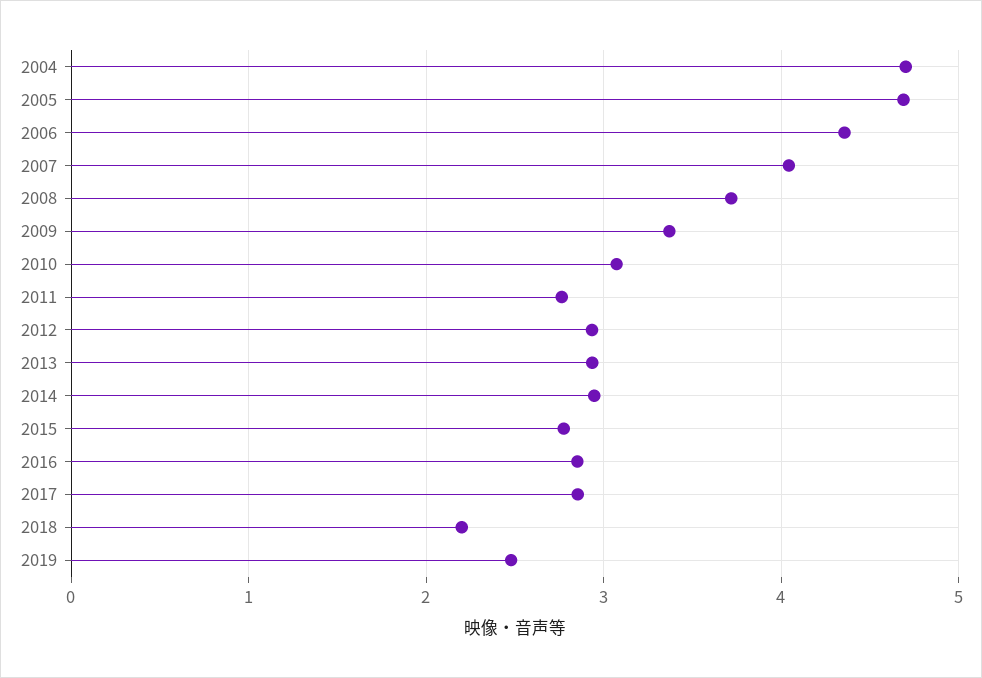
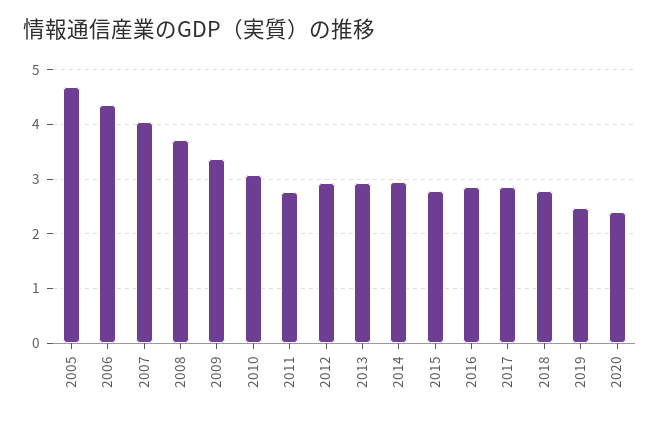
2004: 4.7 -> none
2018: 2.2 -> 2.8
2020: none -> 2.4

